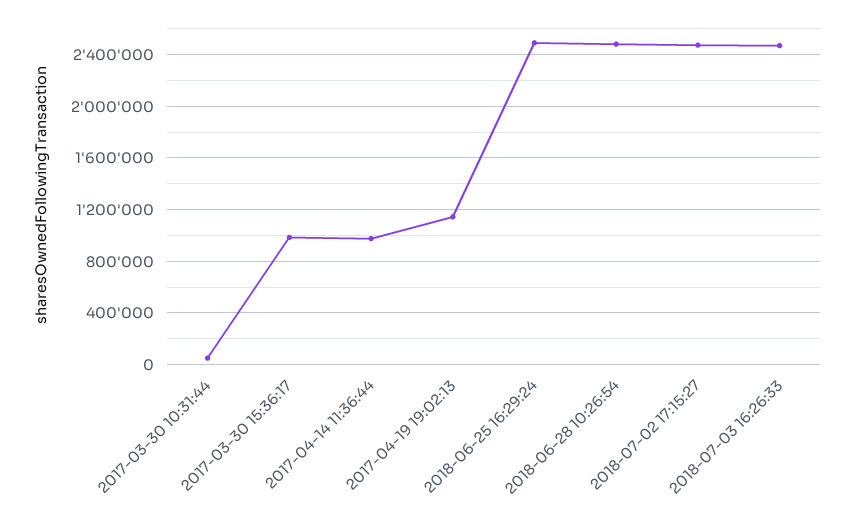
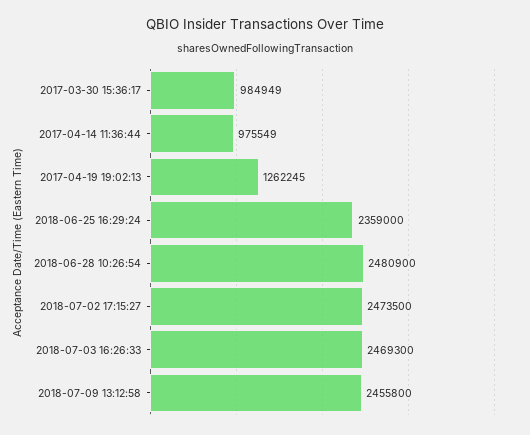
2017-03-30 10:31:44: 50000 -> none
2017-04-19 19:02:13: 1150000 -> 1262245
2018-06-25 16:29:24: 2500000 -> 2359000
2018-07-09 13:12:58: none -> 2455800

